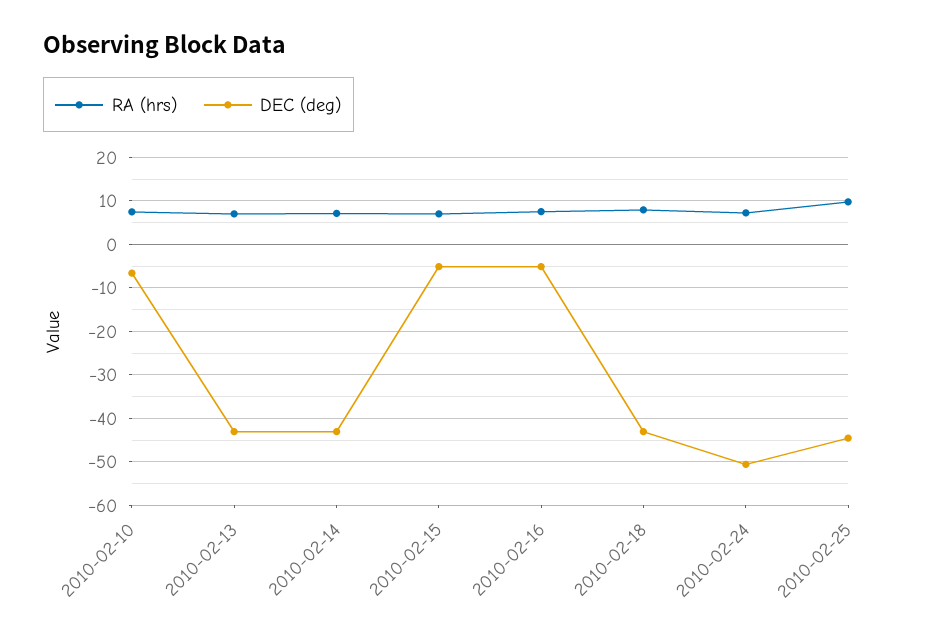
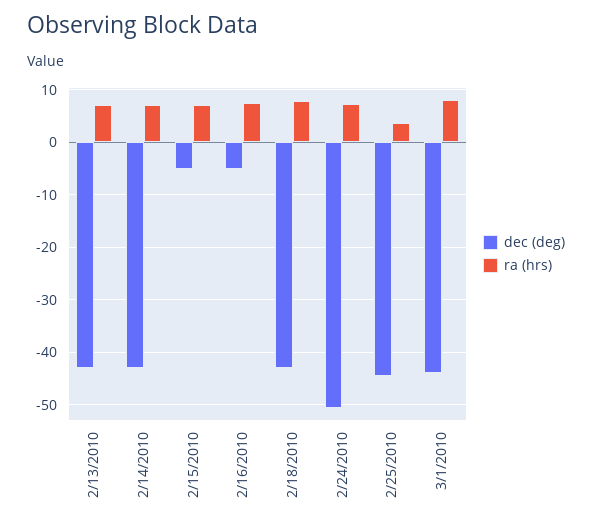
RA (hrs), 2010-02-10: 8 -> none
DEC (deg), 2010-02-10: -6 -> none
RA (hrs), 2010-02-25: 10 -> 4
DEC (deg), 3/1/2010: none -> -44
RA (hrs), 3/1/2010: none -> 8

